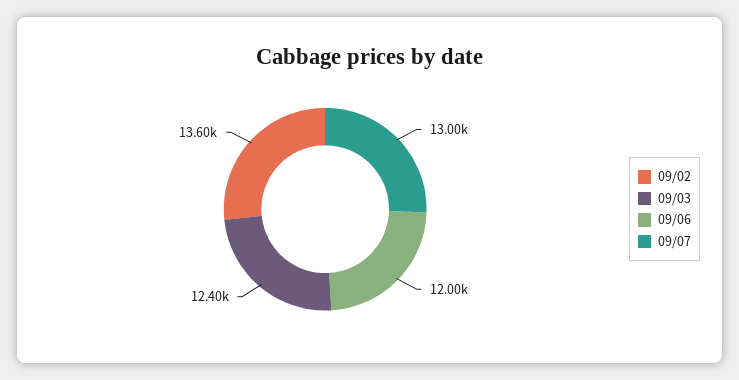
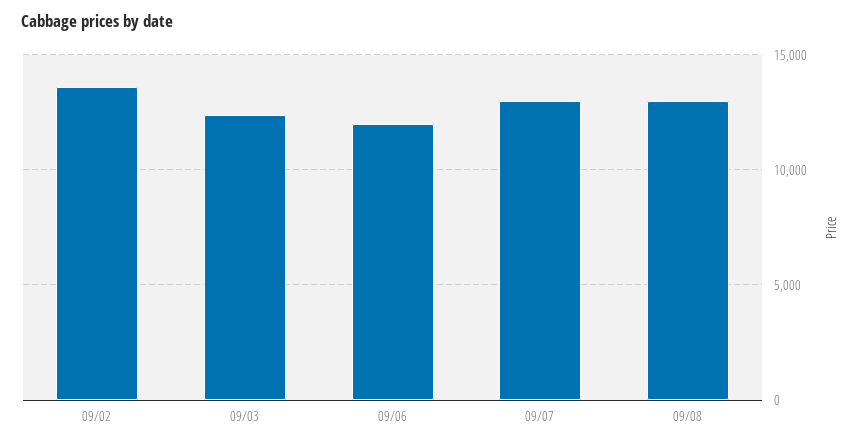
09/08: none -> 13000

